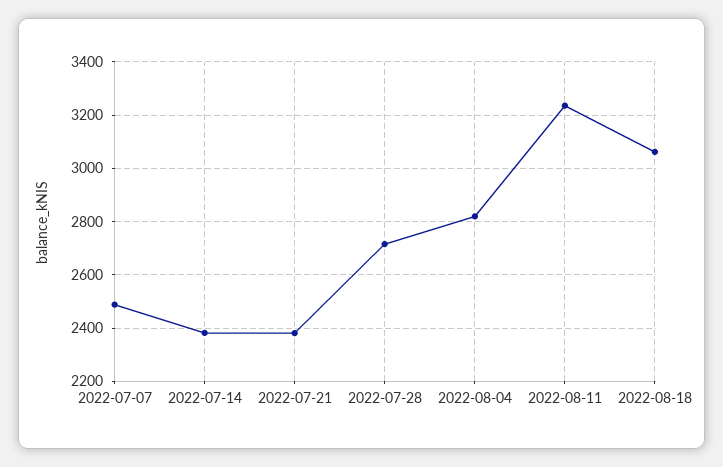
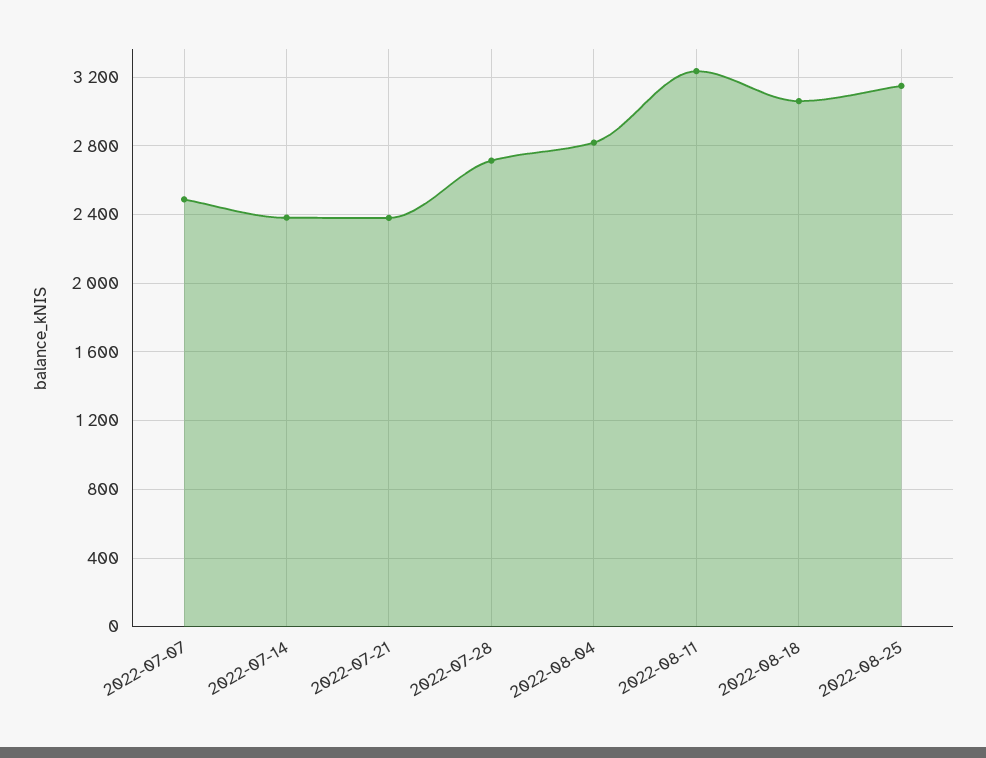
2022-08-25: none -> 3150

